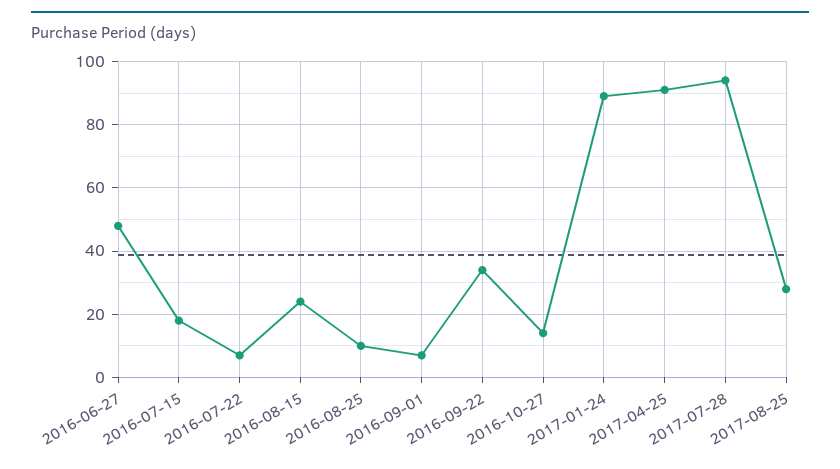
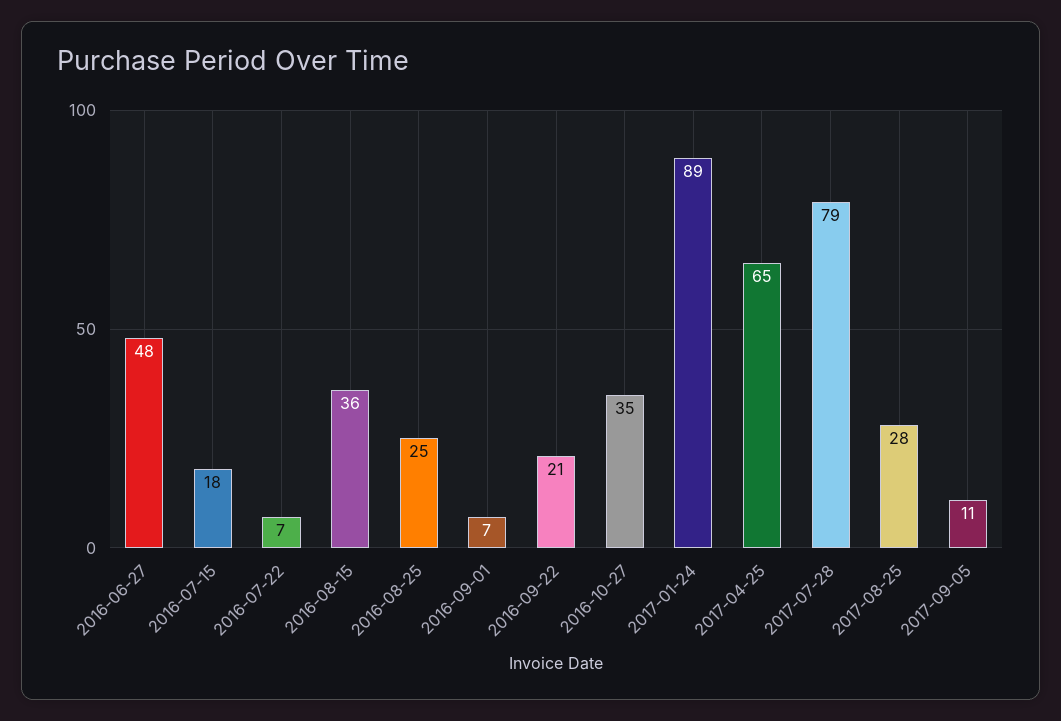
2016-08-15: 25 -> 36
2016-08-25: 10 -> 25
2016-09-22: 35 -> 21
2016-10-27: 15 -> 35
2017-04-25: 90 -> 65
2017-07-28: 95 -> 79
2017-09-05: none -> 11

